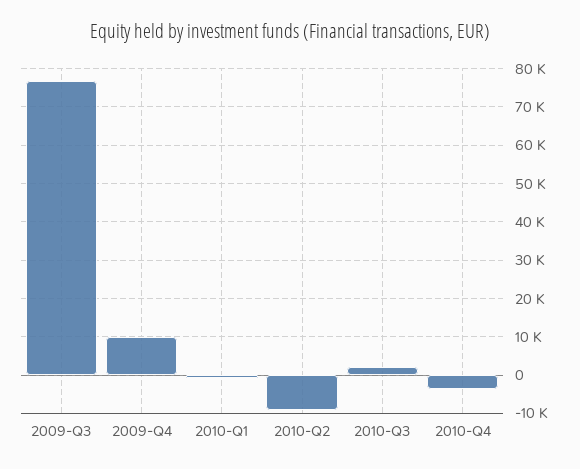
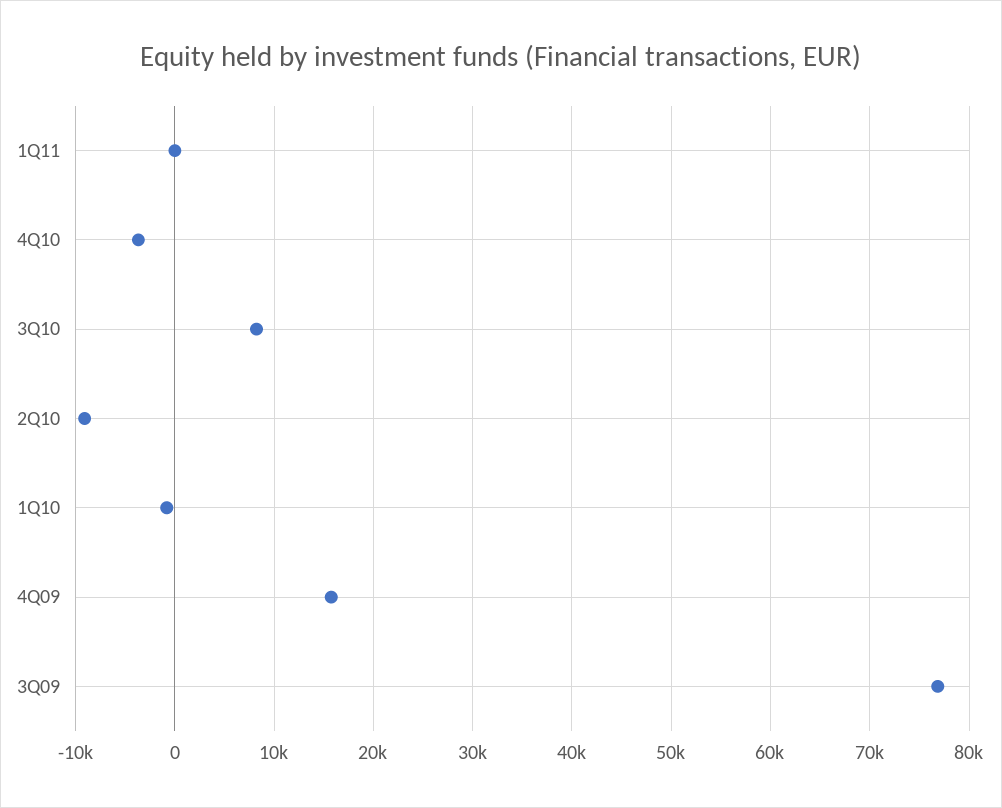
2009-Q4: 10000 -> 16000
2010-Q3: 2000 -> 8000
1Q11: none -> 0

